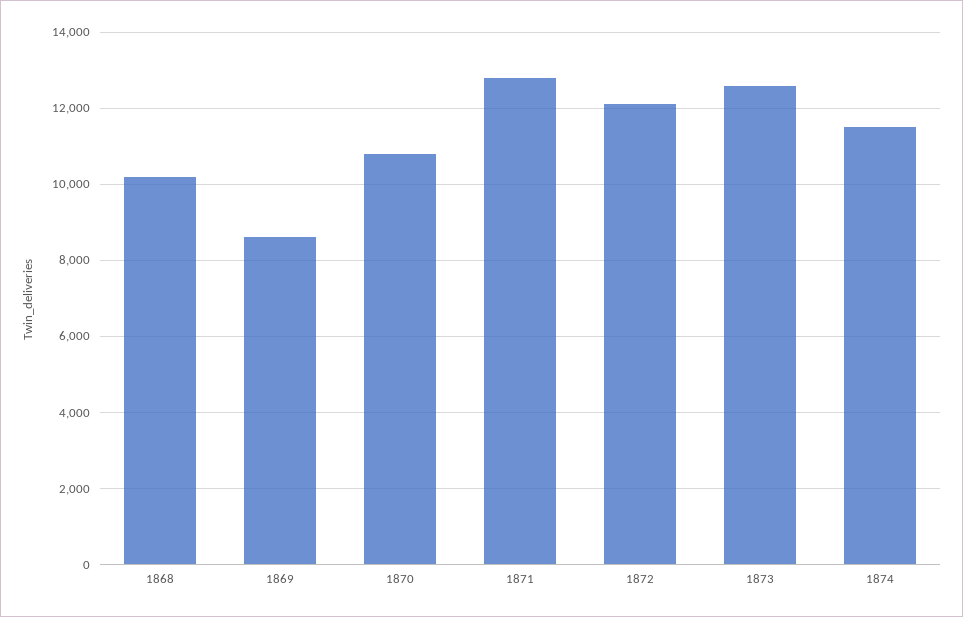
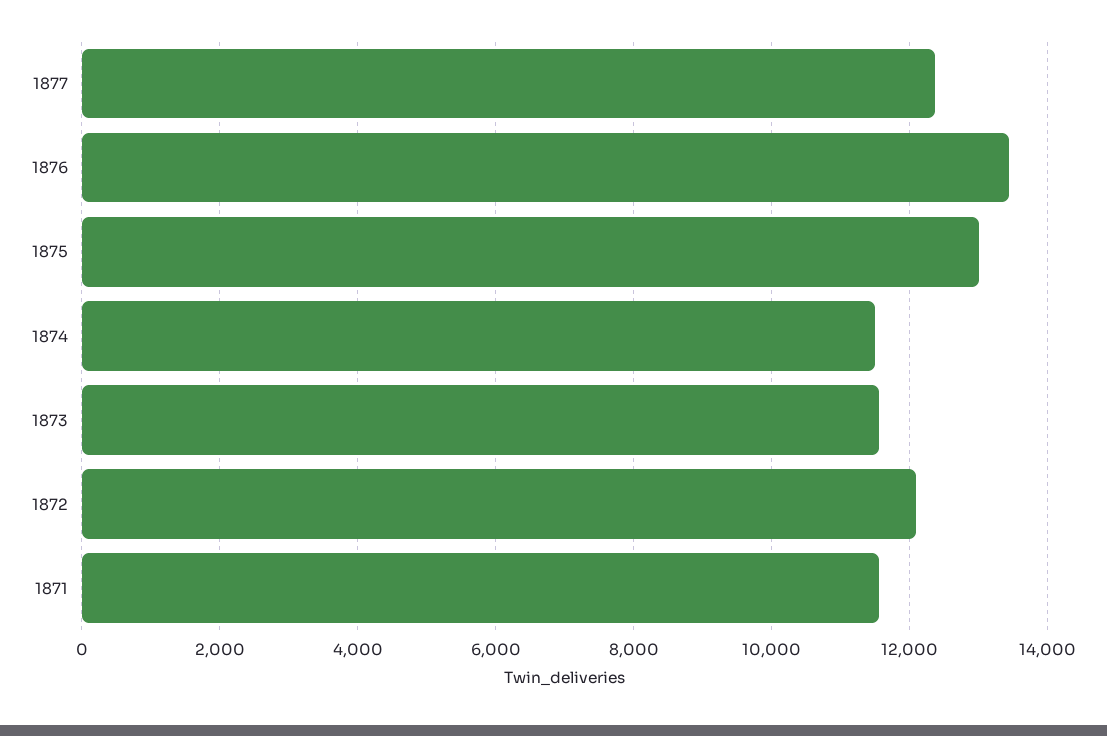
1868: 10200 -> none
1869: 8600 -> none
1870: 10800 -> none
1871: 12800 -> 11600
1873: 12600 -> 11600
1877: none -> 12400
1876: none -> 13400
1875: none -> 13000

